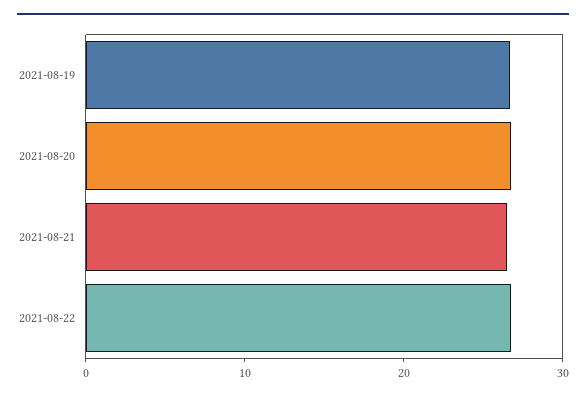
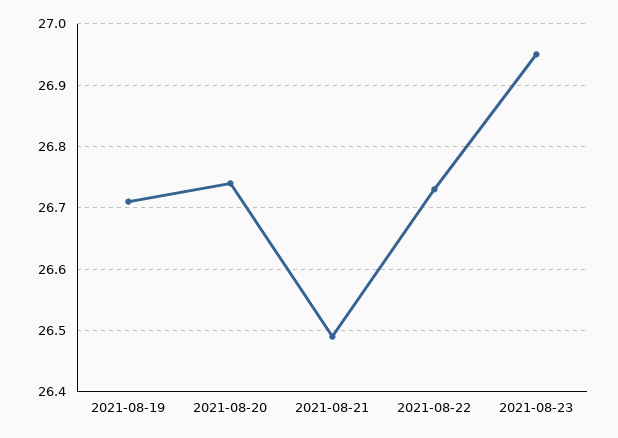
2021-08-23: none -> 26.95

